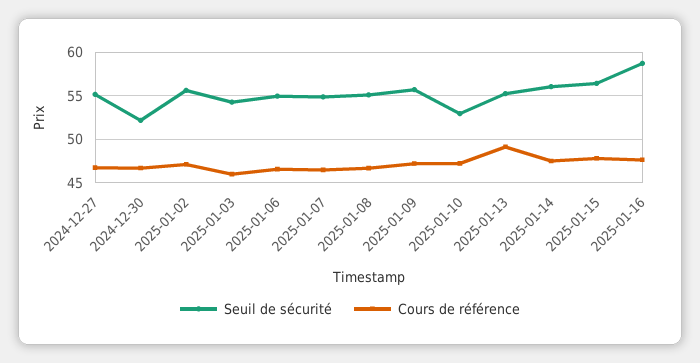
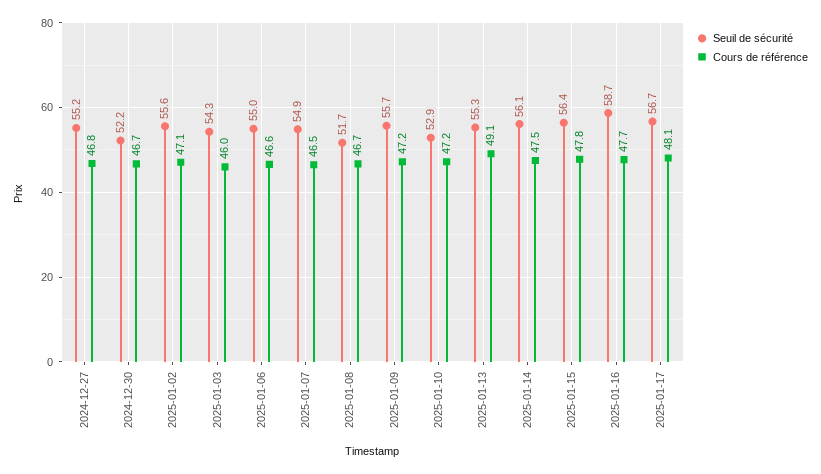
Seuil de sécurité, 2025-01-08: 55 -> 51.7
Seuil de sécurité, 2025-01-17: none -> 56.7
Cours de référence, 2025-01-17: none -> 48.1

